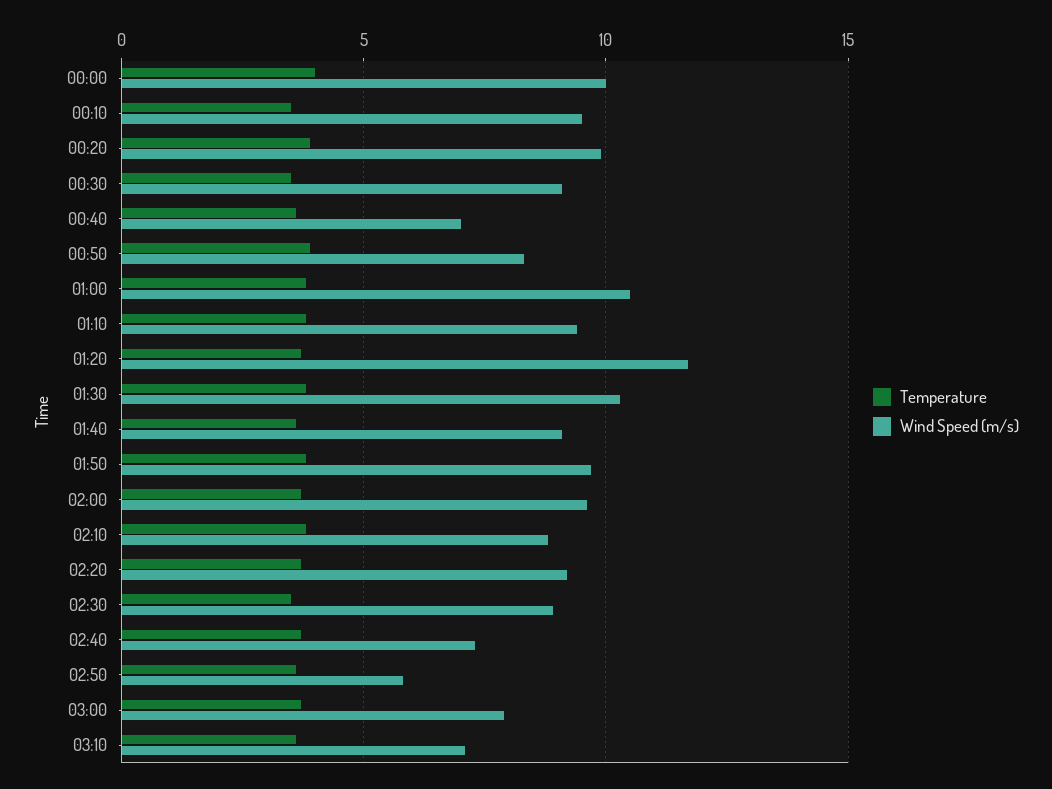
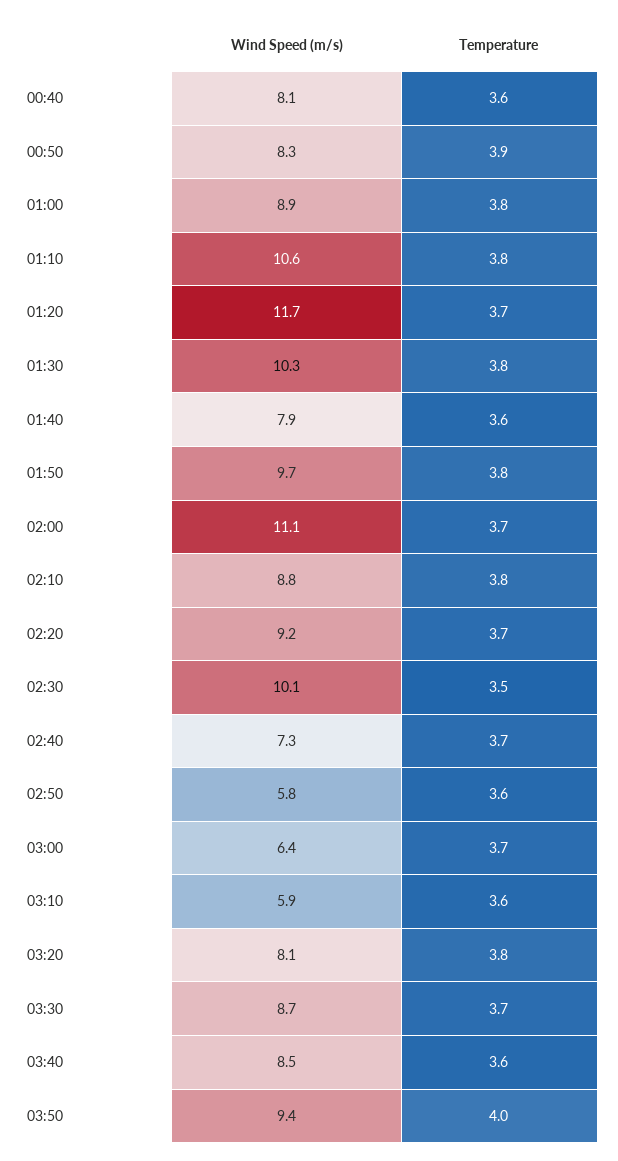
Temperature, 00:00: 4 -> none
Wind Speed (m/s), 00:00: 10 -> none
Temperature, 00:10: 3.5 -> none
Wind Speed (m/s), 00:10: 9.5 -> none
Temperature, 00:20: 4 -> none
Wind Speed (m/s), 00:20: 10 -> none
Temperature, 00:30: 3.5 -> none
Wind Speed (m/s), 00:30: 9 -> none
Wind Speed (m/s), 00:40: 7 -> 8.1
Wind Speed (m/s), 01:00: 10.5 -> 8.9
Wind Speed (m/s), 01:10: 9.5 -> 10.6
Wind Speed (m/s), 01:40: 9 -> 7.9
Wind Speed (m/s), 02:00: 9.5 -> 11.1
Wind Speed (m/s), 02:30: 9 -> 10.1
Wind Speed (m/s), 03:00: 8 -> 6.4
Wind Speed (m/s), 03:10: 7 -> 5.9
Wind Speed (m/s), 03:20: none -> 8.1
Temperature, 03:20: none -> 3.8
Wind Speed (m/s), 03:30: none -> 8.7
Temperature, 03:30: none -> 3.7
Wind Speed (m/s), 03:40: none -> 8.5
Temperature, 03:40: none -> 3.6
Wind Speed (m/s), 03:50: none -> 9.4
Temperature, 03:50: none -> 4

